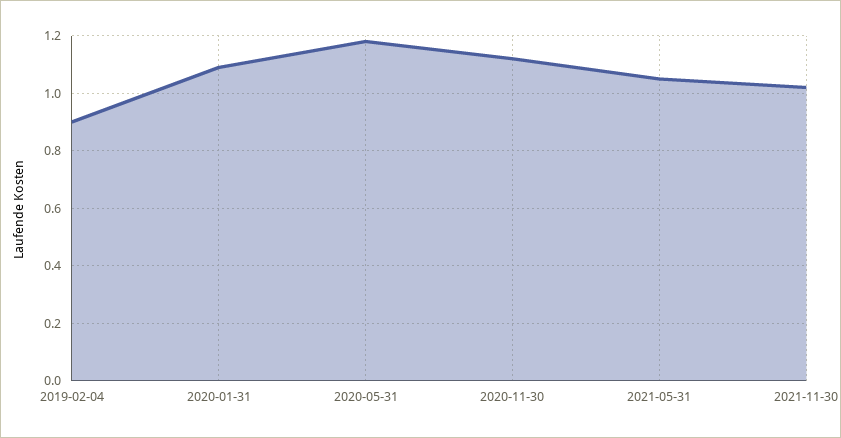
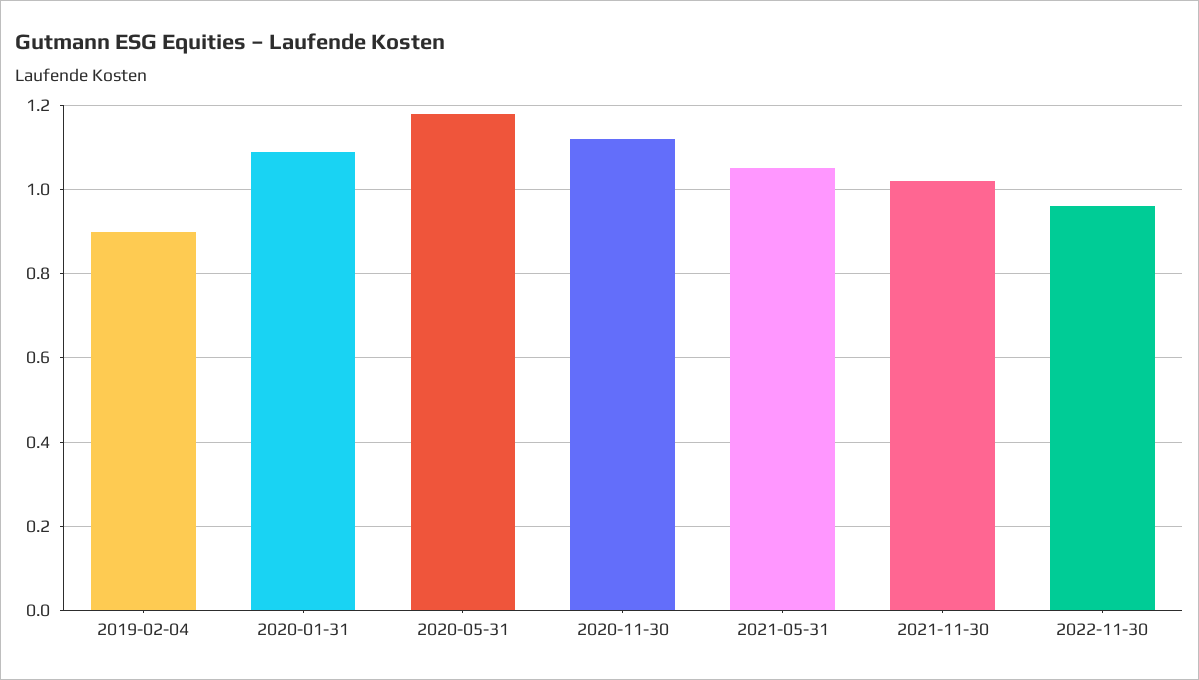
2022-11-30: none -> 0.95

